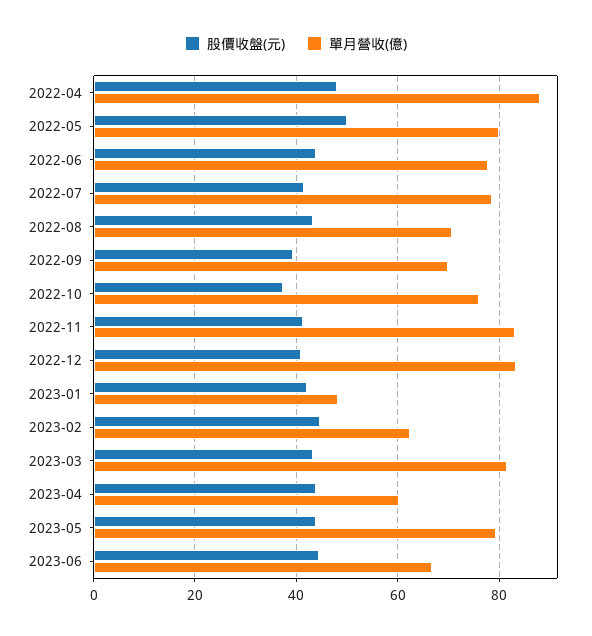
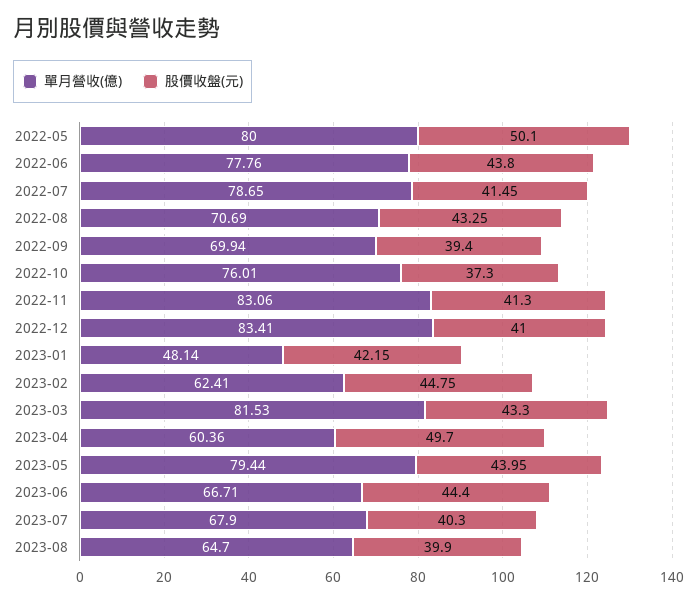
股價收盤(元), 2022-04: 48 -> none
單月營收(億), 2022-04: 88 -> none
股價收盤(元), 2023-04: 44 -> 49.7
單月營收(億), 2023-07: none -> 67.9
股價收盤(元), 2023-07: none -> 40.3
單月營收(億), 2023-08: none -> 64.7
股價收盤(元), 2023-08: none -> 39.9

